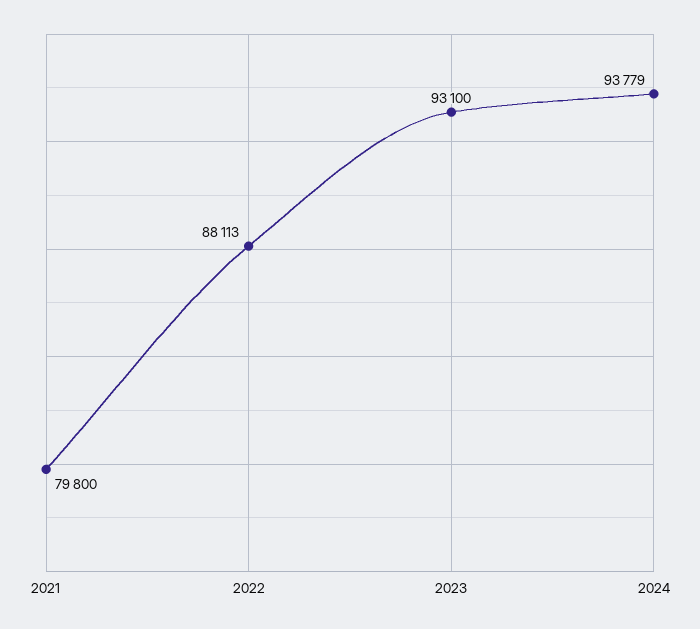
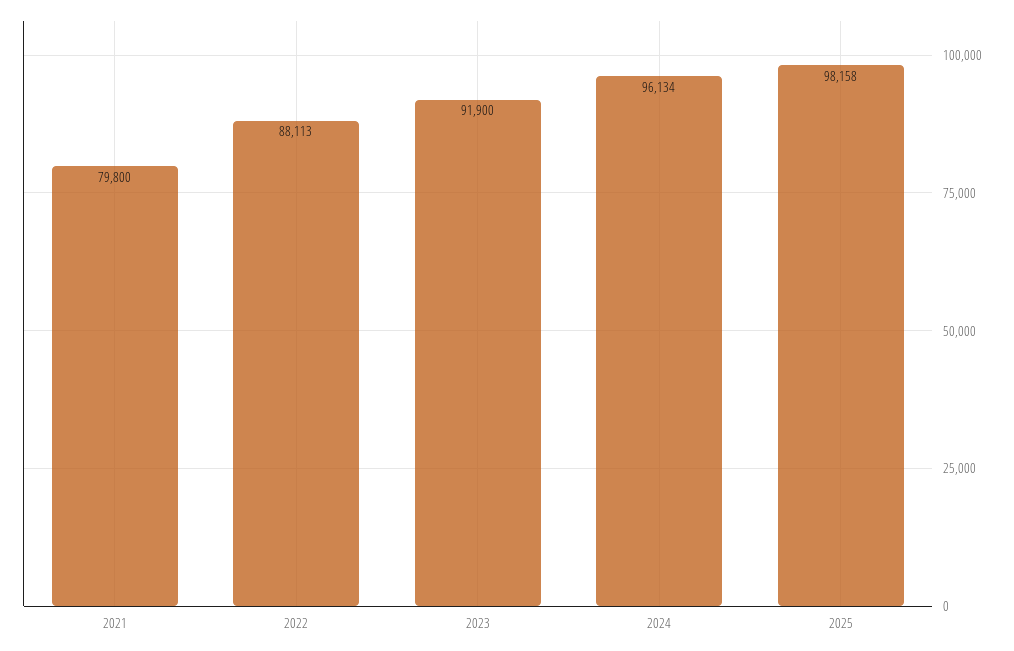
2023: 93100 -> 91900
2024: 93779 -> 96134
2025: none -> 98158

